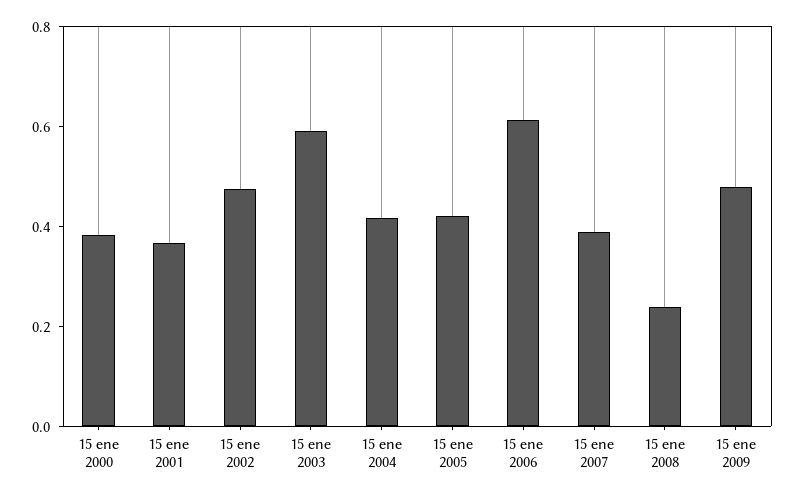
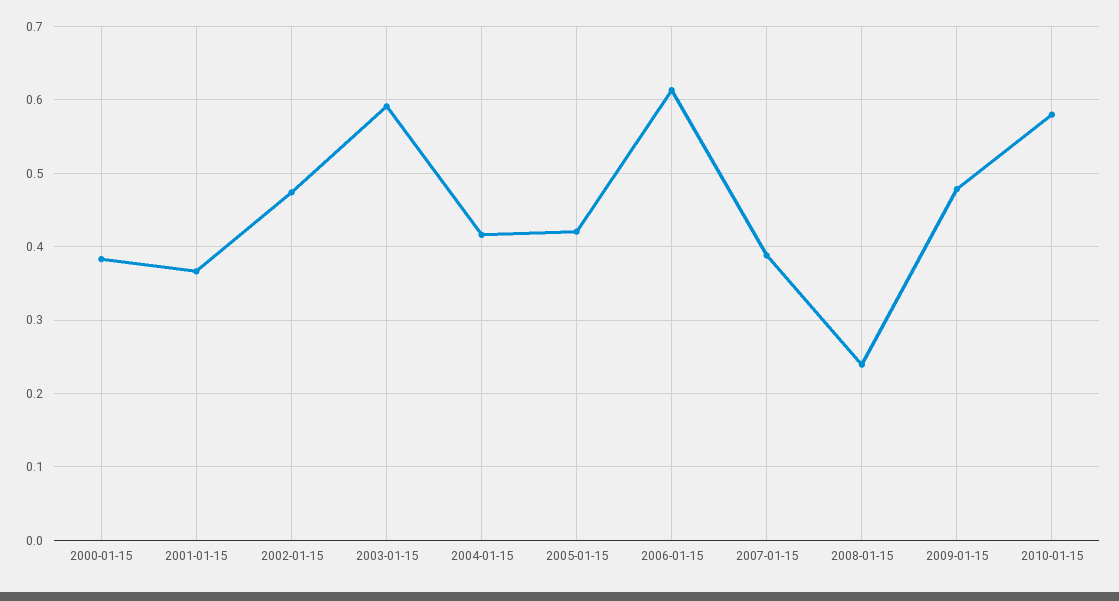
2010-01-15: none -> 0.58

